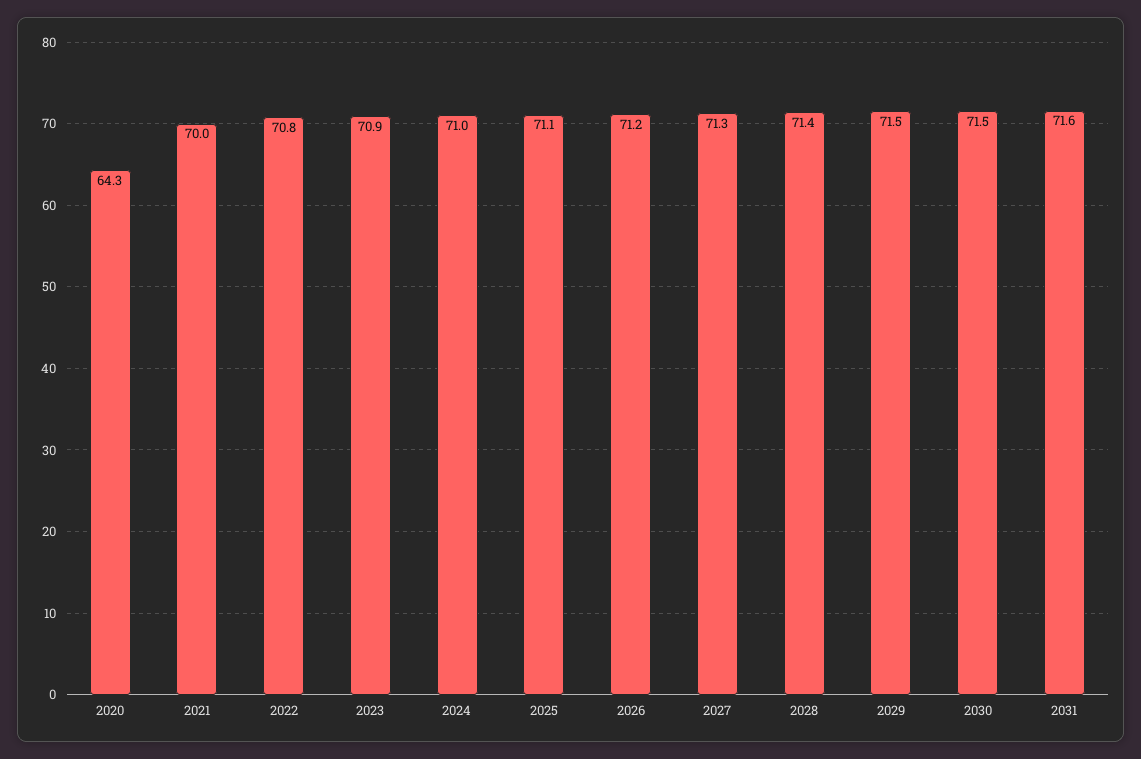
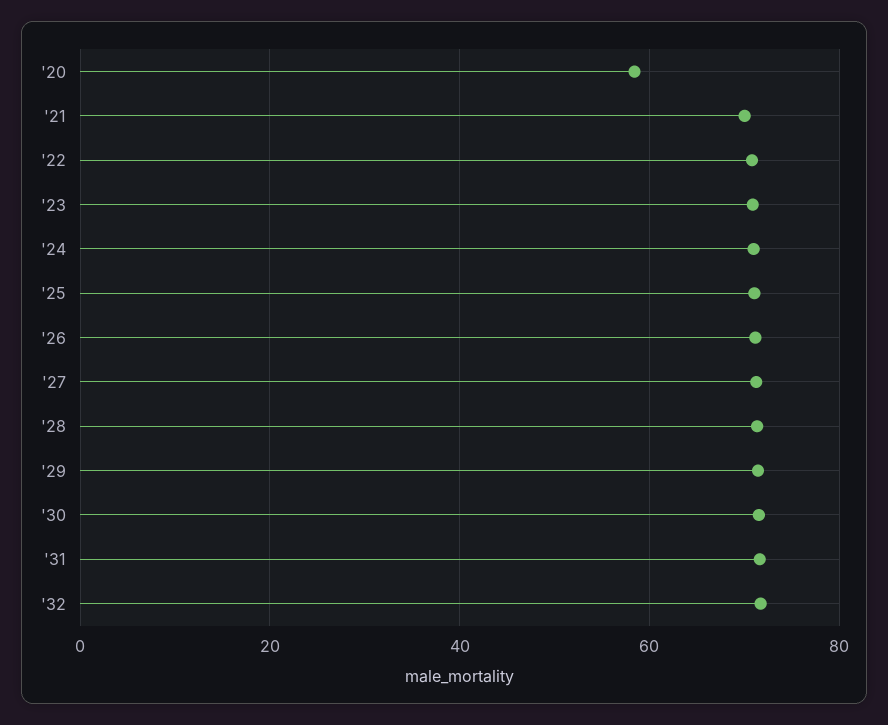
2020: 64.3 -> 58
'32: none -> 72

